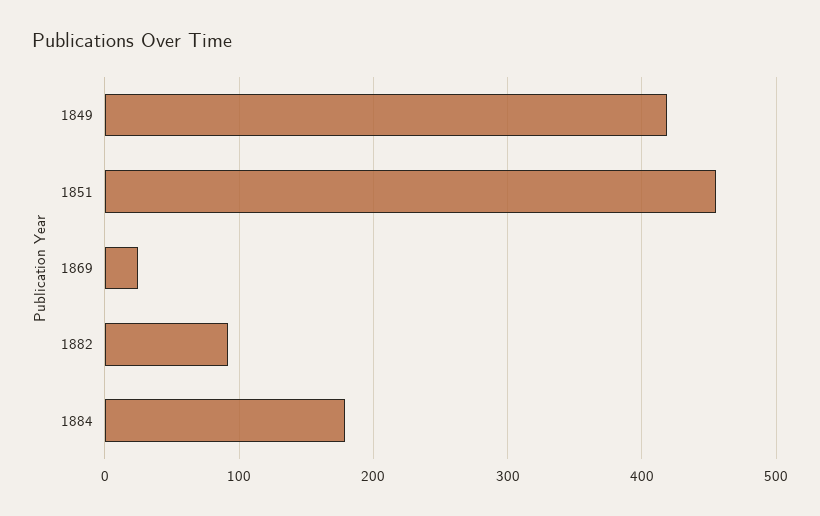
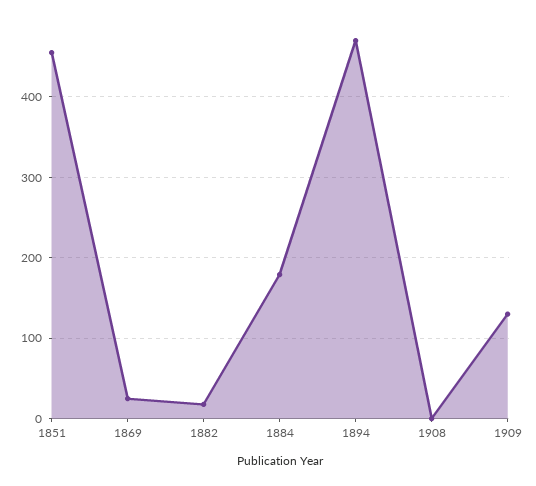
1849: 420 -> none
1882: 90 -> 20
1894: none -> 470
1908: none -> 0
1909: none -> 130

